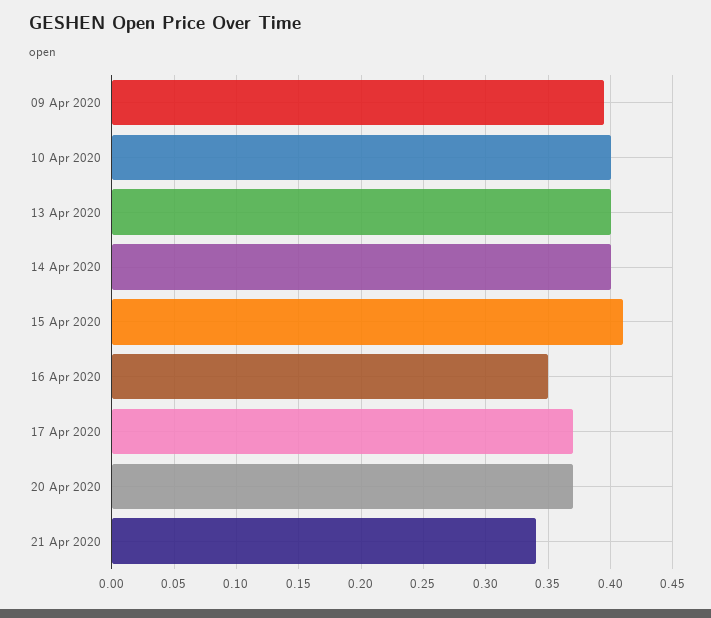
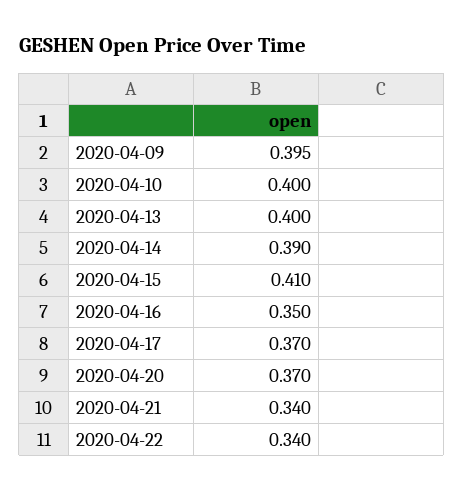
14 Apr 2020: 0.4 -> 0.39
2020-04-22: none -> 0.34

